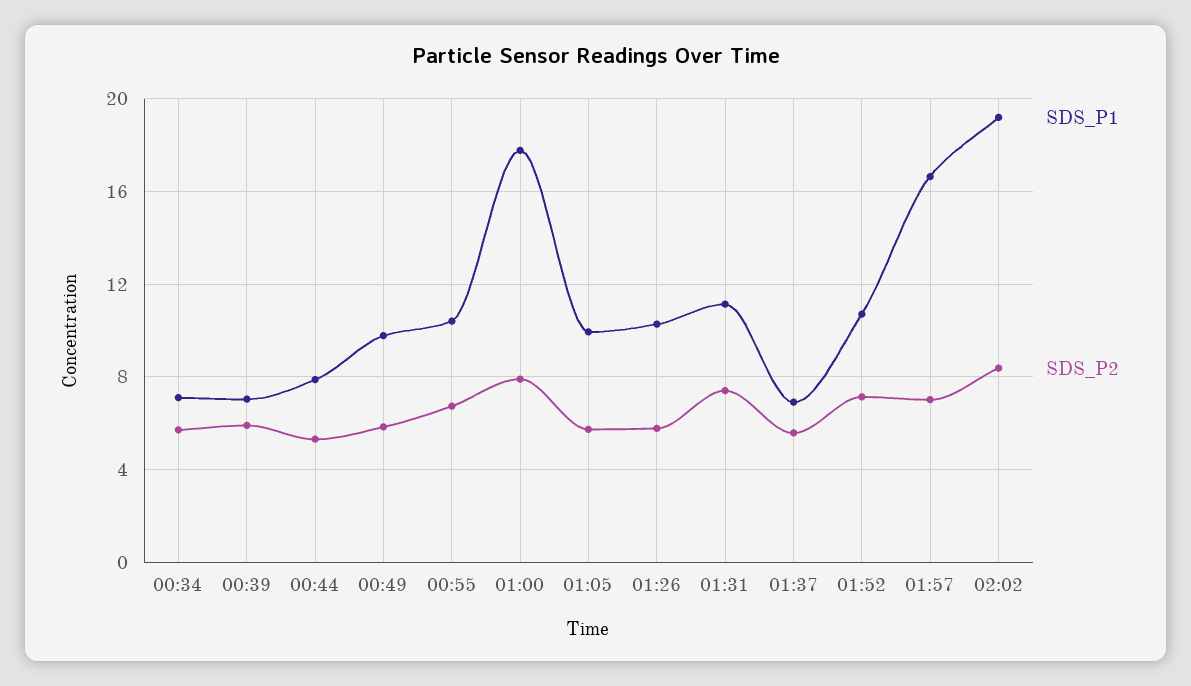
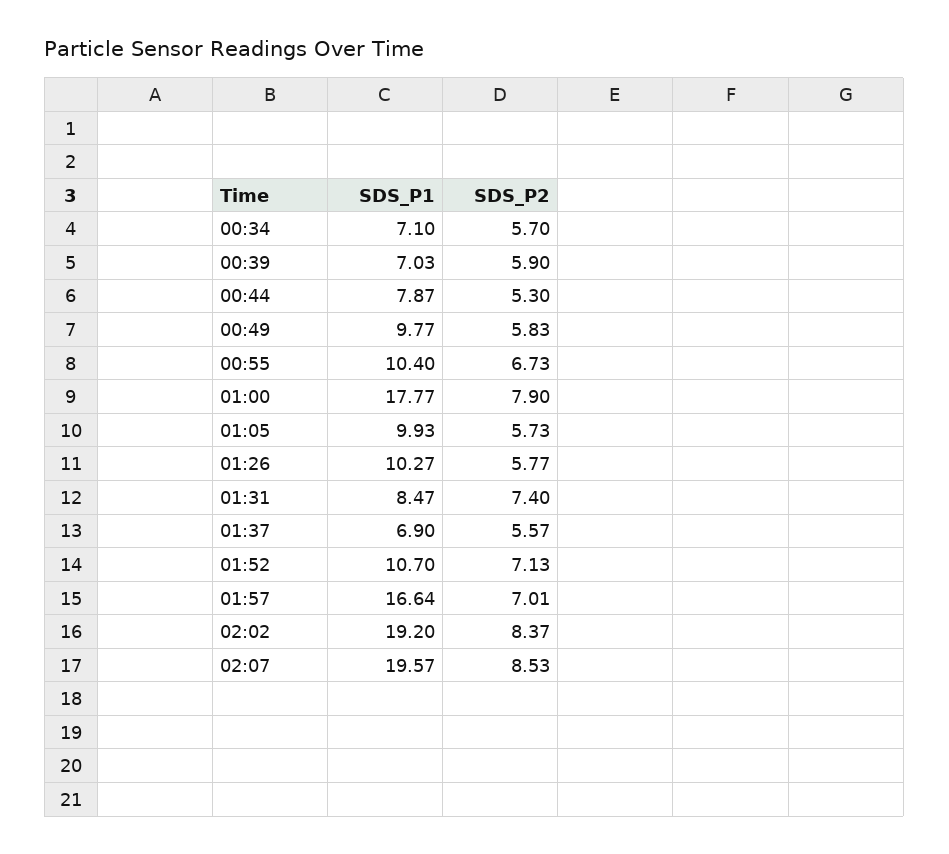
SDS_P1, 01:31: 11 -> 8.47
SDS_P1, 02:07: none -> 19.57
SDS_P2, 02:07: none -> 8.53

